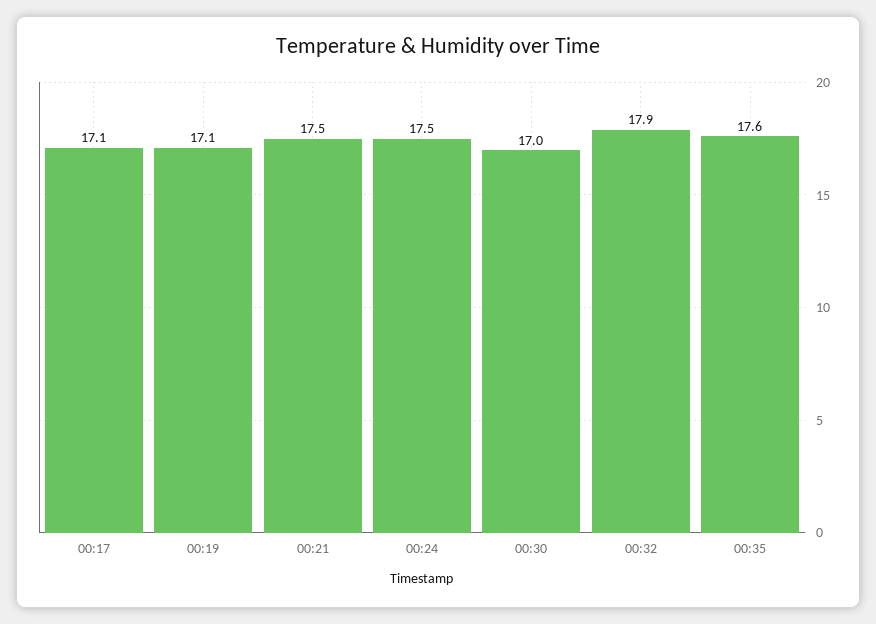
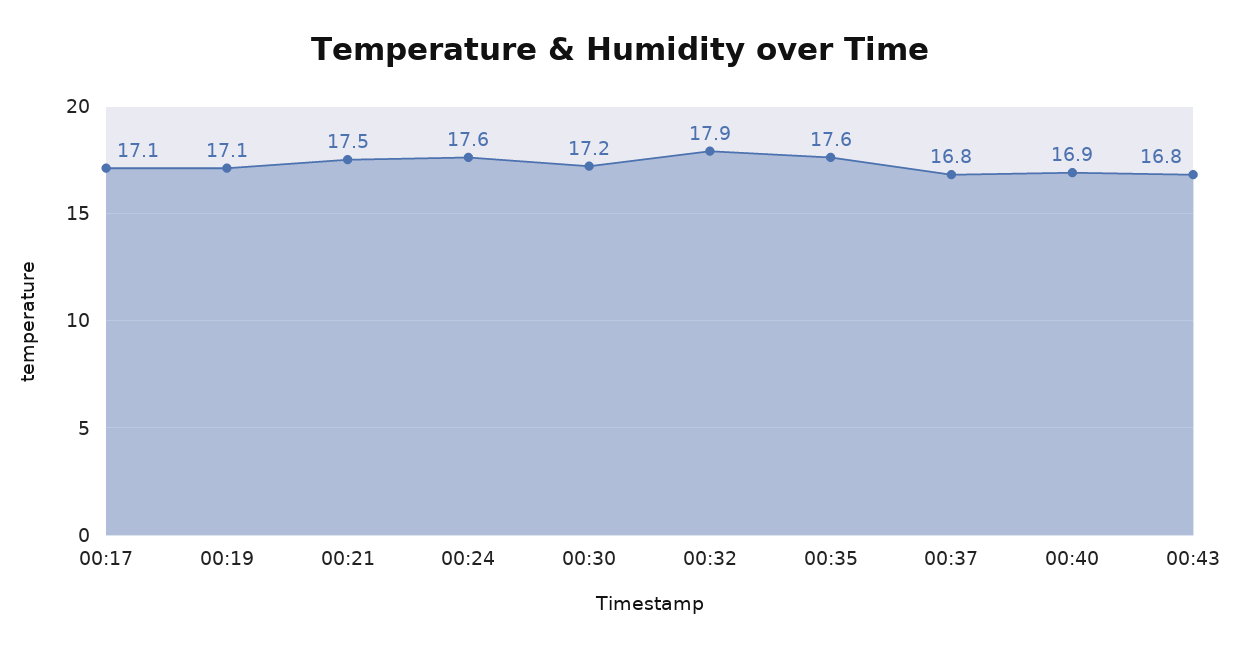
00:24: 17.5 -> 17.6
00:30: 17 -> 17.2
00:37: none -> 16.8
00:40: none -> 16.9
00:43: none -> 16.8

